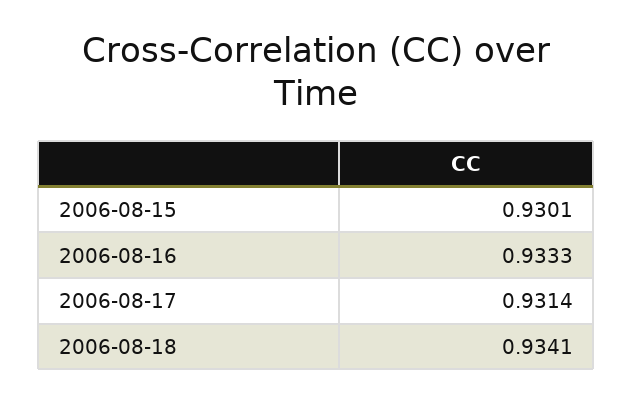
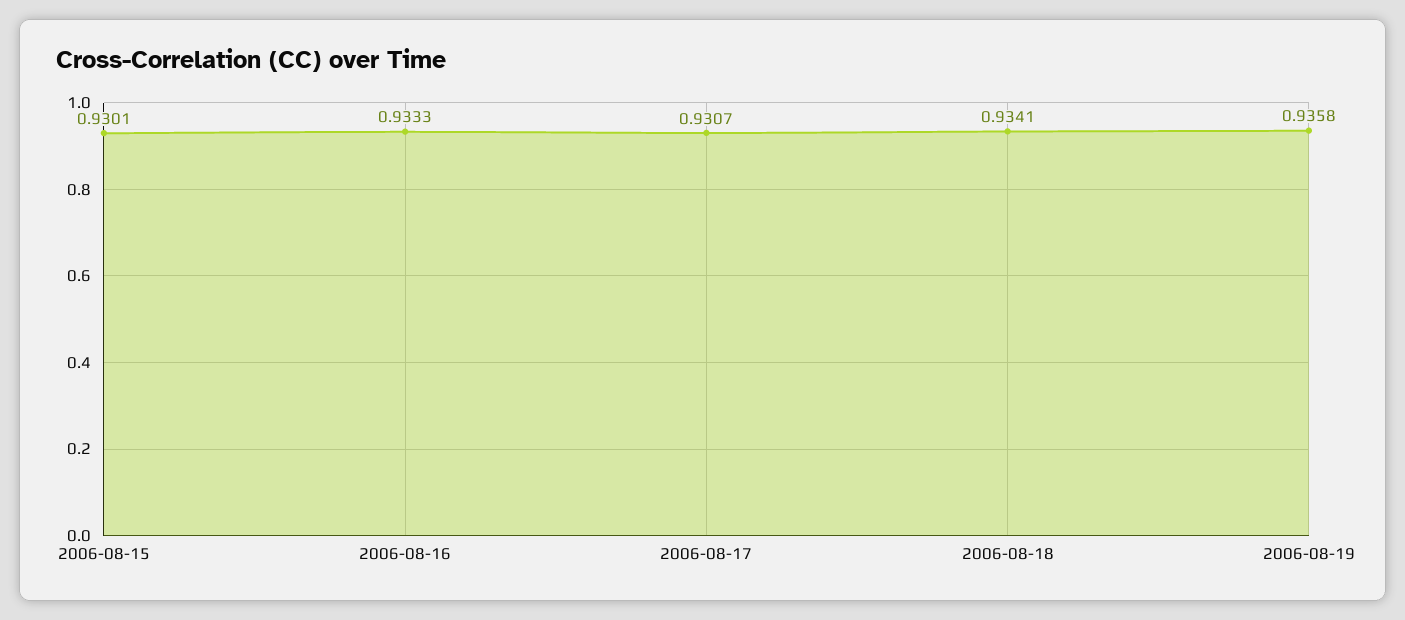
2006-08-17: 0.9314 -> 0.9307
2006-08-19: none -> 0.9358

